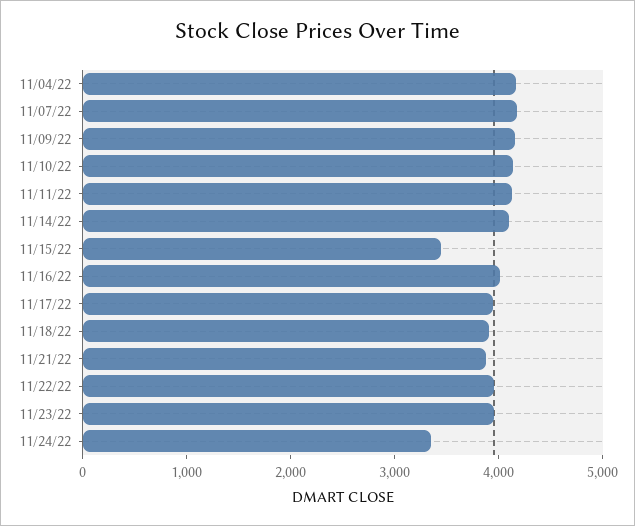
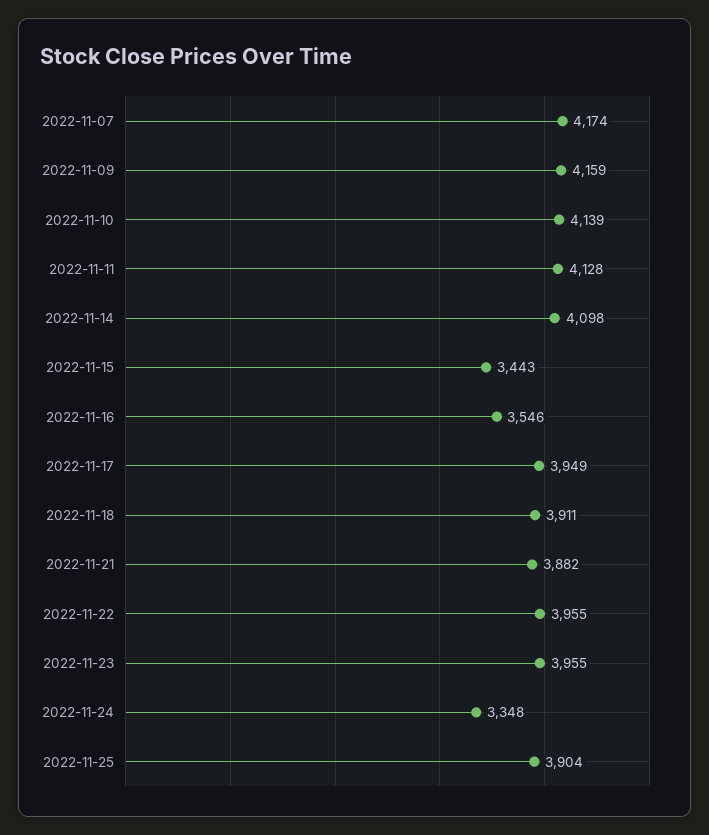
11/04/22: 4200 -> none
11/16/22: 4000 -> 3546
2022-11-25: none -> 3904

